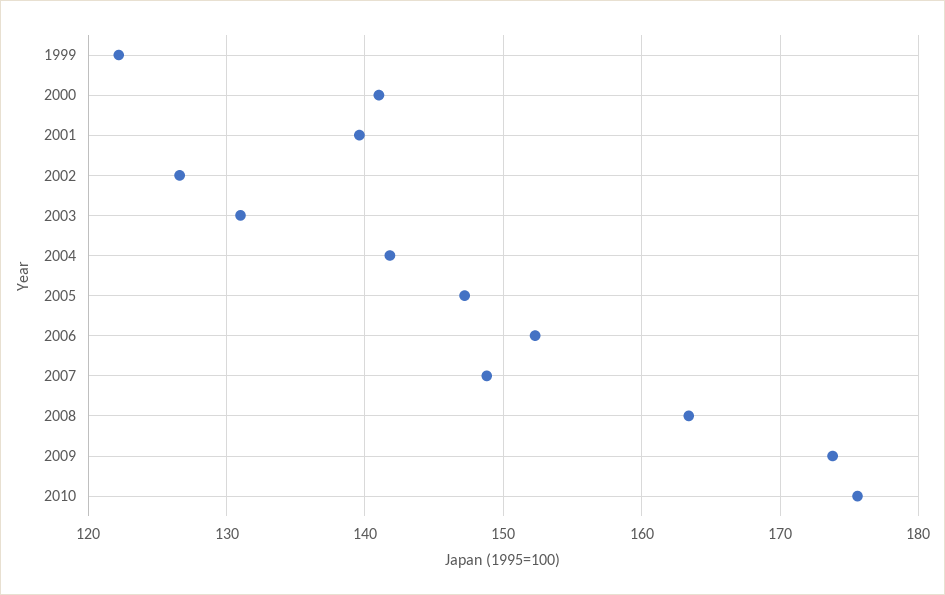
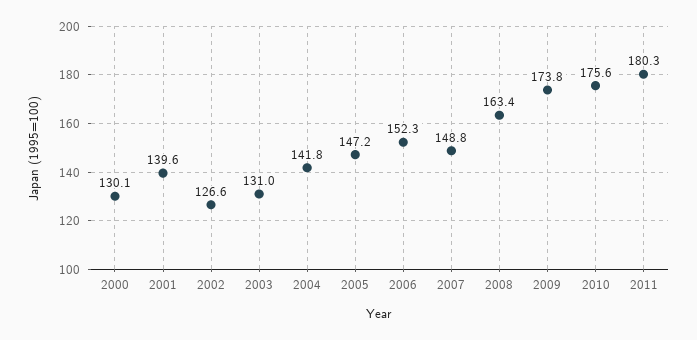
1999: 122 -> none
2000: 141 -> 130.1
2011: none -> 180.3

